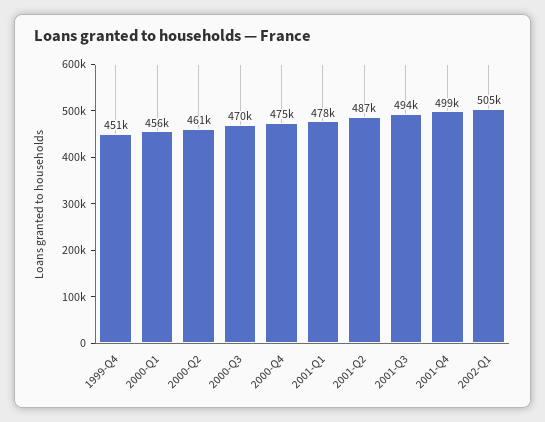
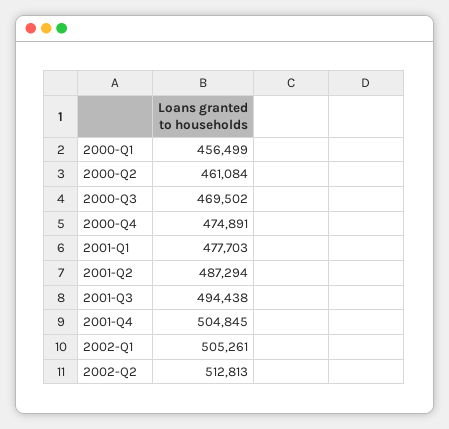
1999-Q4: 451000 -> none
2001-Q4: 499000 -> 504845
2002-Q2: none -> 512813

